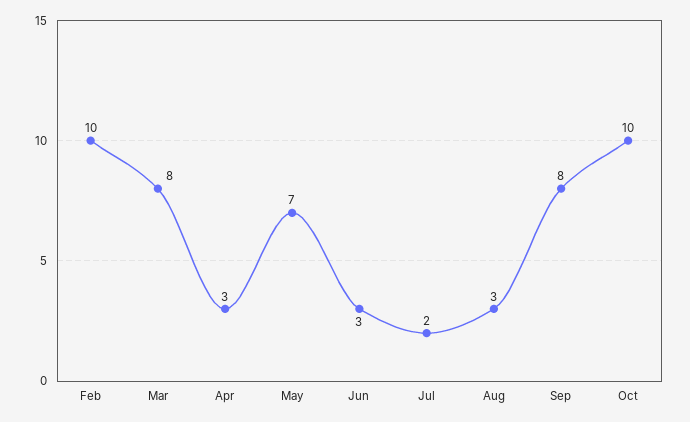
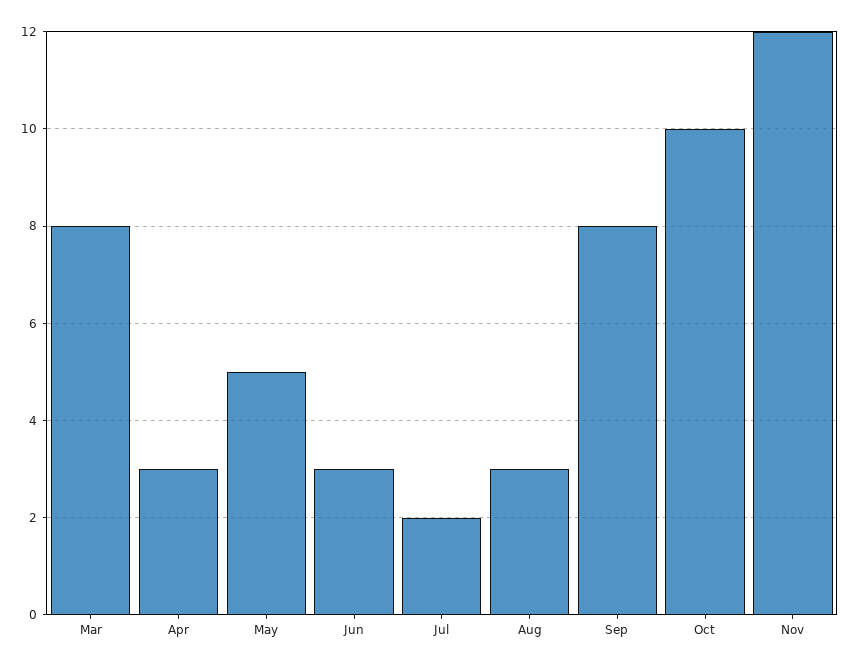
Feb: 10 -> none
May: 7 -> 5
Nov: none -> 12

